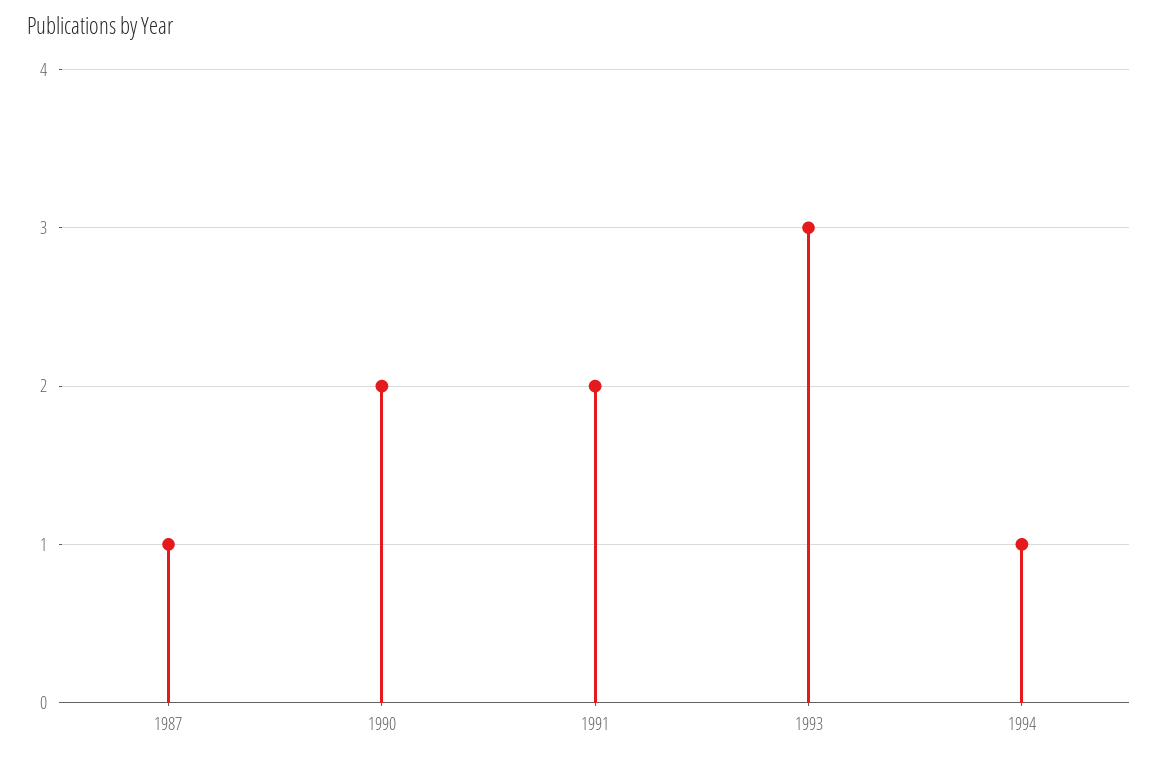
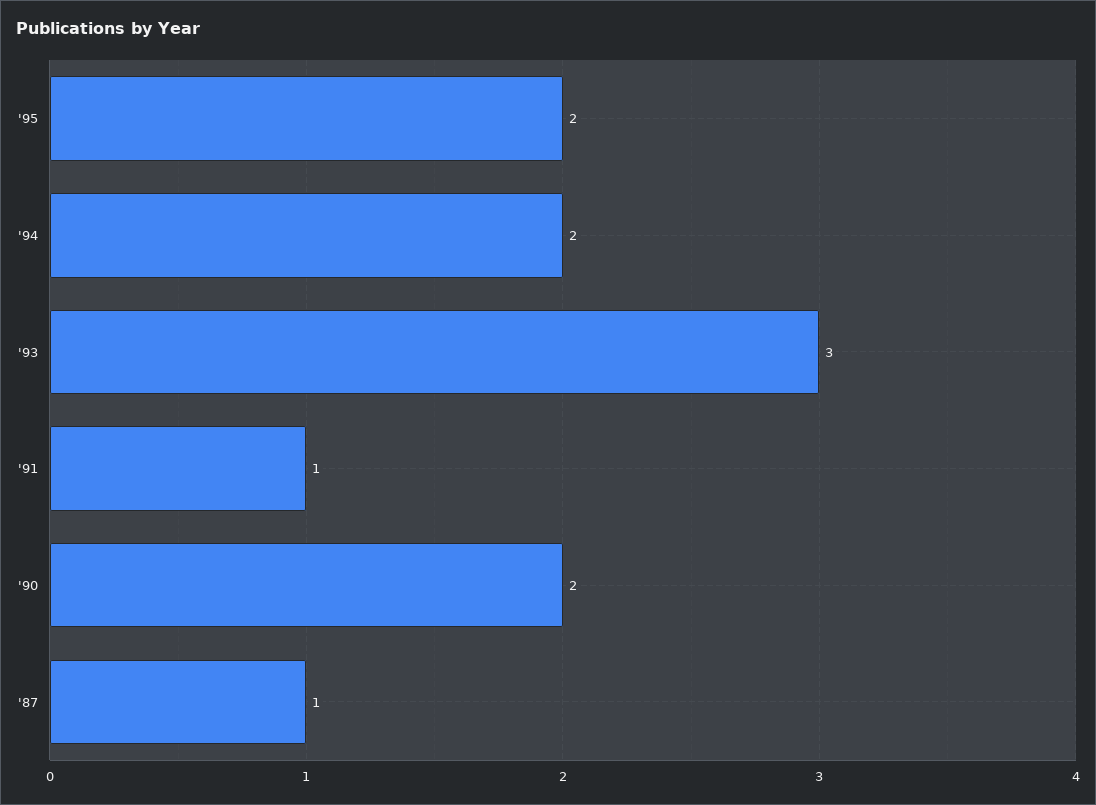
1991: 2 -> 1
1994: 1 -> 2
'95: none -> 2

